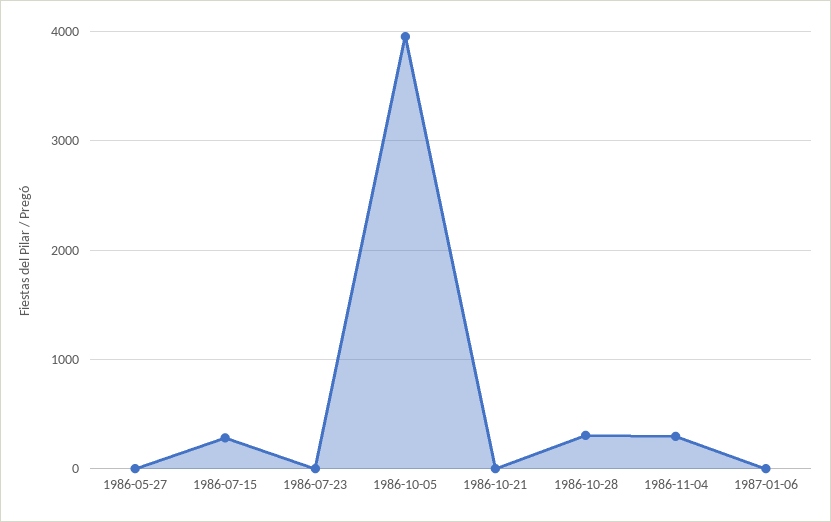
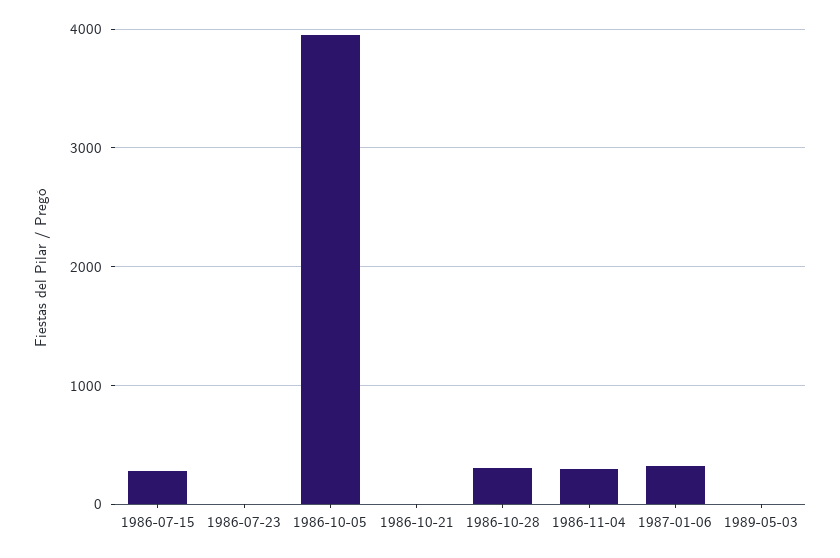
1986-05-27: 0 -> none
1987-01-06: 0 -> 300
1989-05-03: none -> 0

